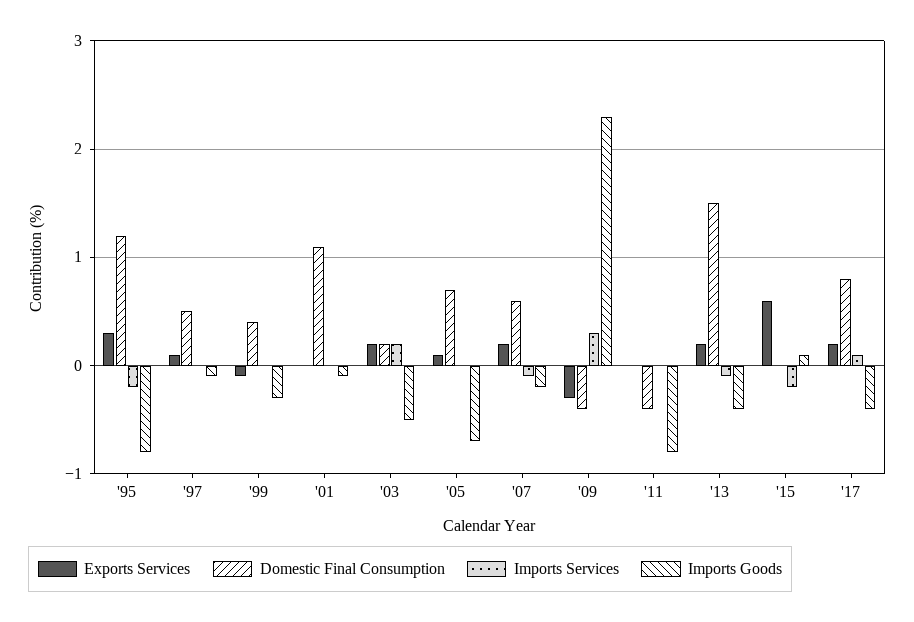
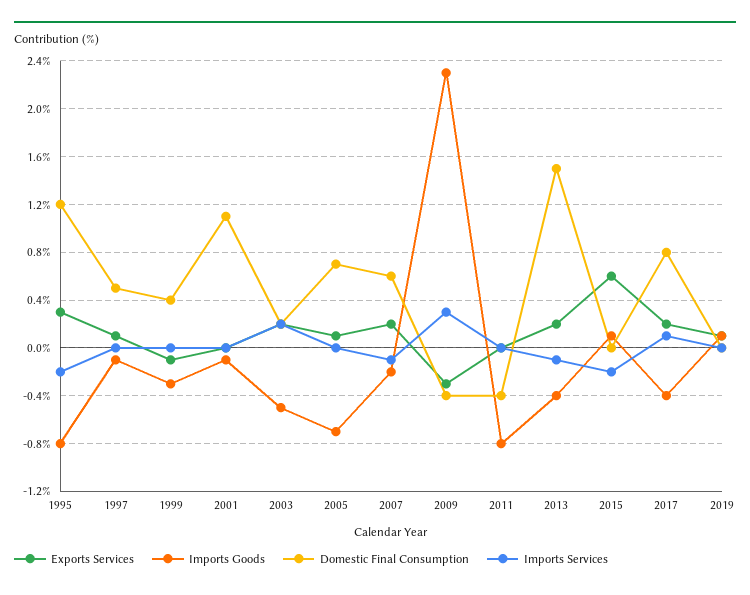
Exports Services, 2019: none -> 0.1
Imports Goods, 2019: none -> 0.1
Domestic Final Consumption, 2019: none -> 0
Imports Services, 2019: none -> 0

